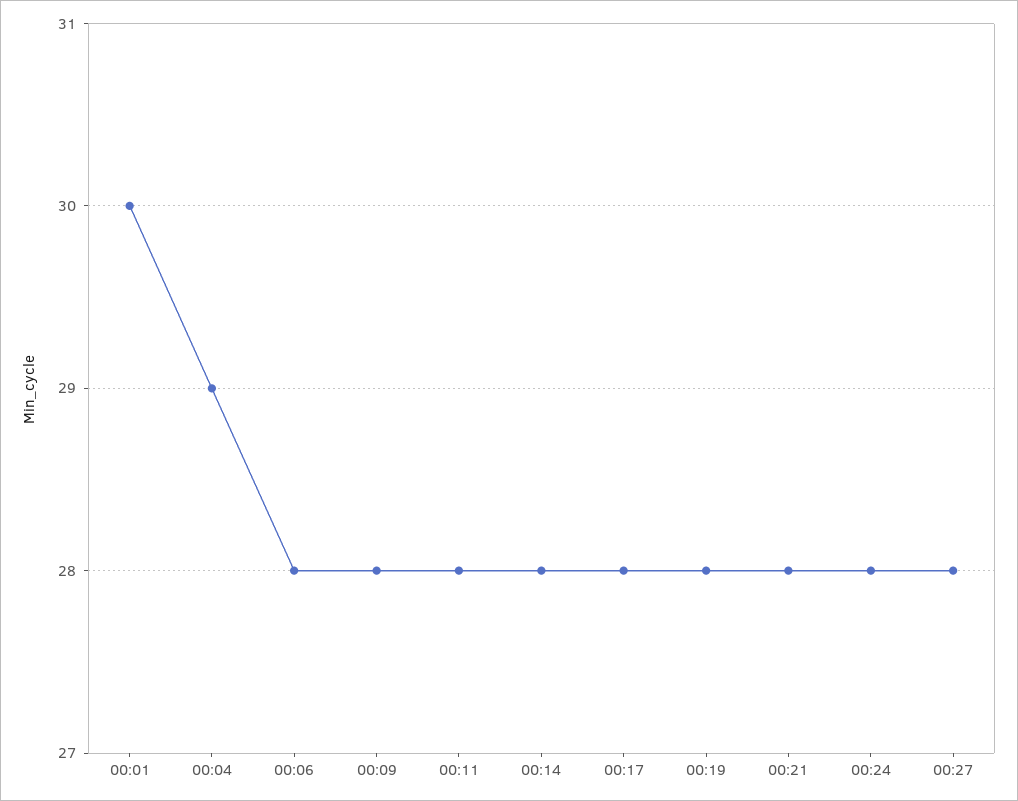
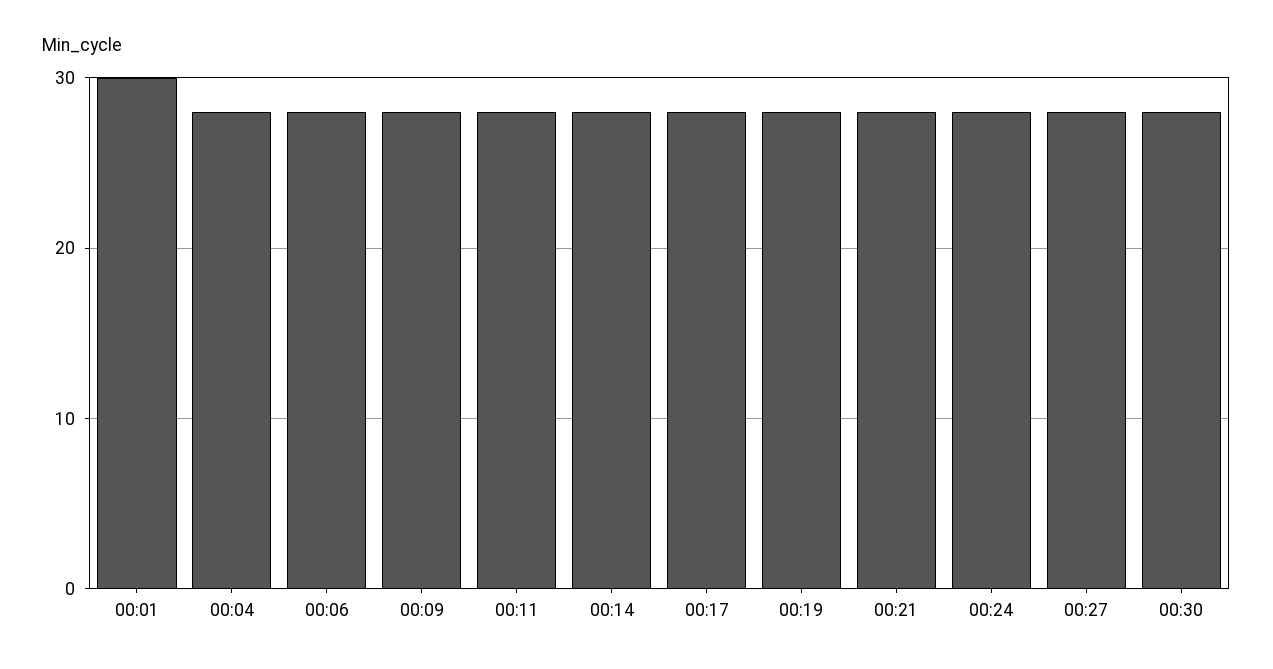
00:04: 29 -> 28
00:30: none -> 28

